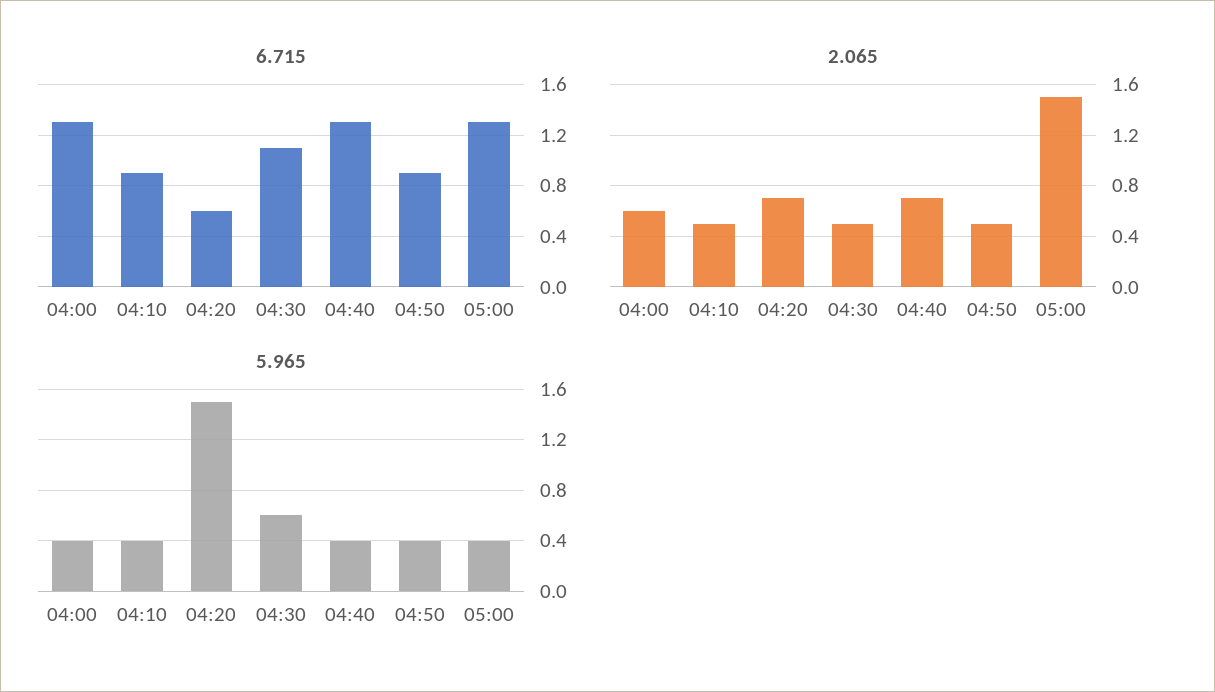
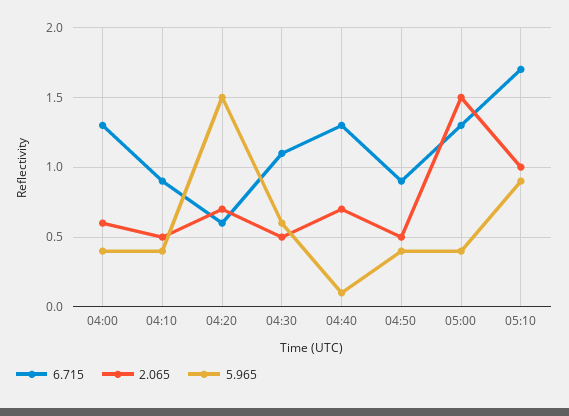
5.965, 04:40: 0.4 -> 0.1
6.715, 05:10: none -> 1.7
2.065, 05:10: none -> 1
5.965, 05:10: none -> 0.9

